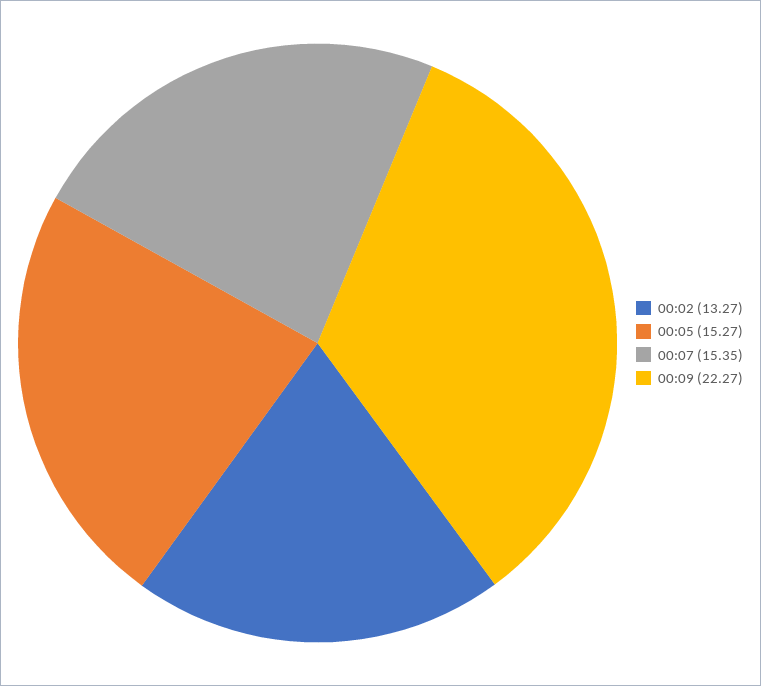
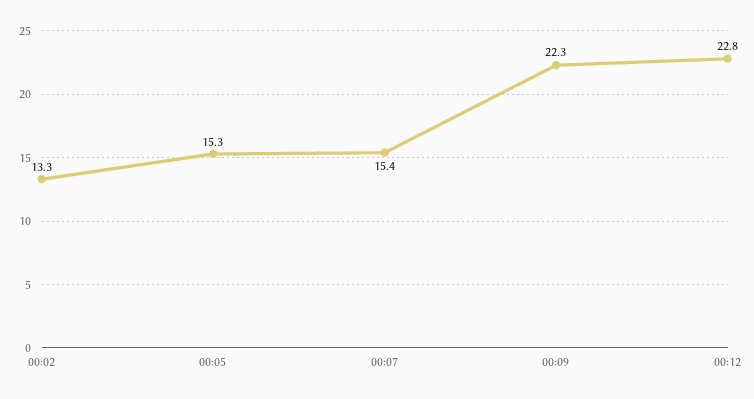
00:12: none -> 22.8

